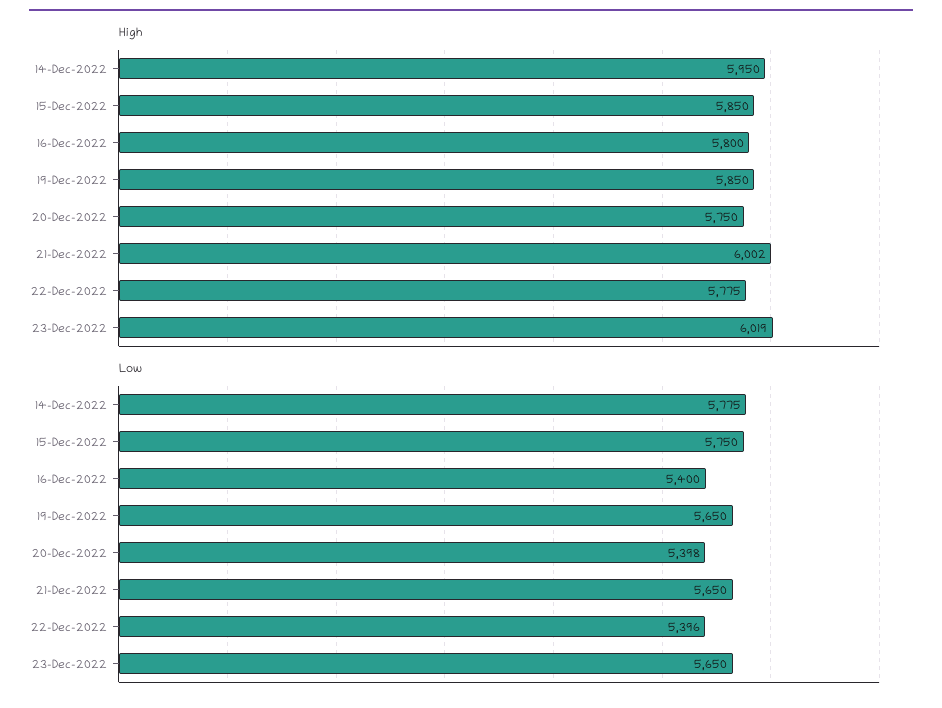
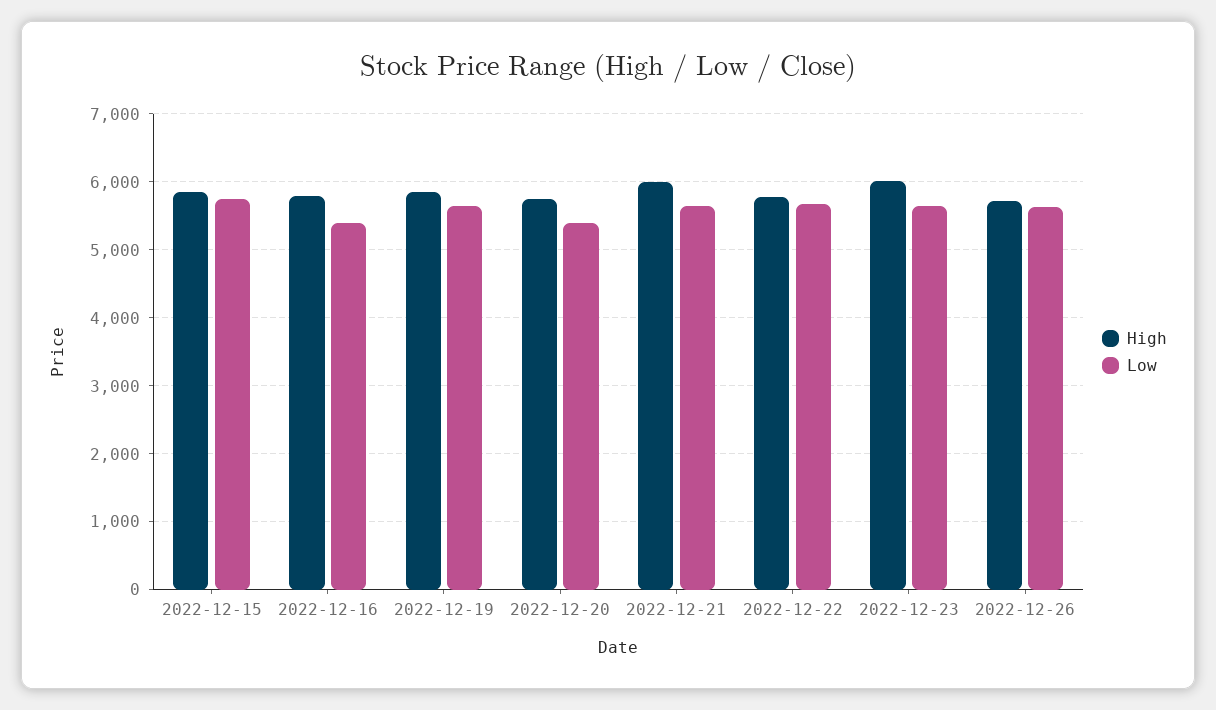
High, 14-Dec-2022: 5950 -> none
Low, 14-Dec-2022: 5775 -> none
Low, 22-Dec-2022: 5396 -> 5700
High, 2022-12-26: none -> 5700
Low, 2022-12-26: none -> 5600

